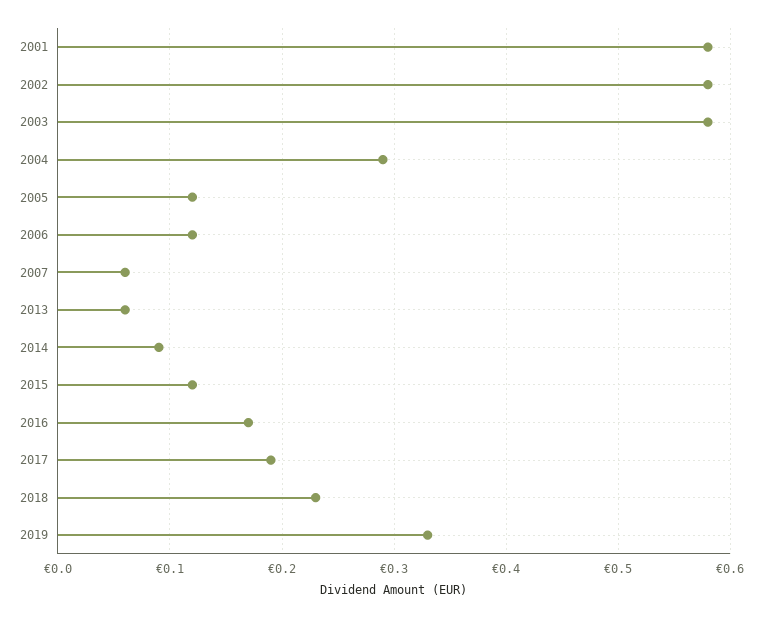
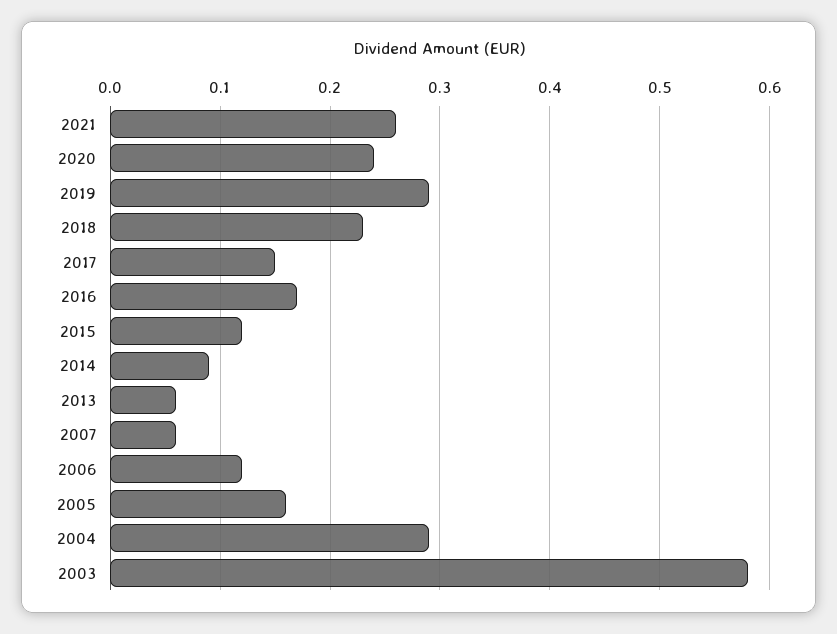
2001: 0.58 -> none
2002: 0.58 -> none
2005: 0.12 -> 0.16
2017: 0.19 -> 0.15
2019: 0.33 -> 0.29
2021: none -> 0.26
2020: none -> 0.24

